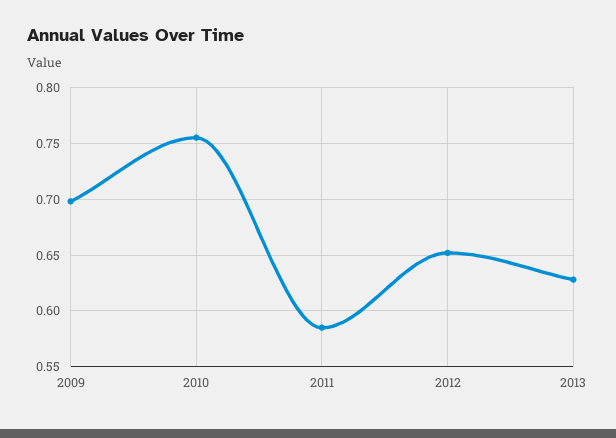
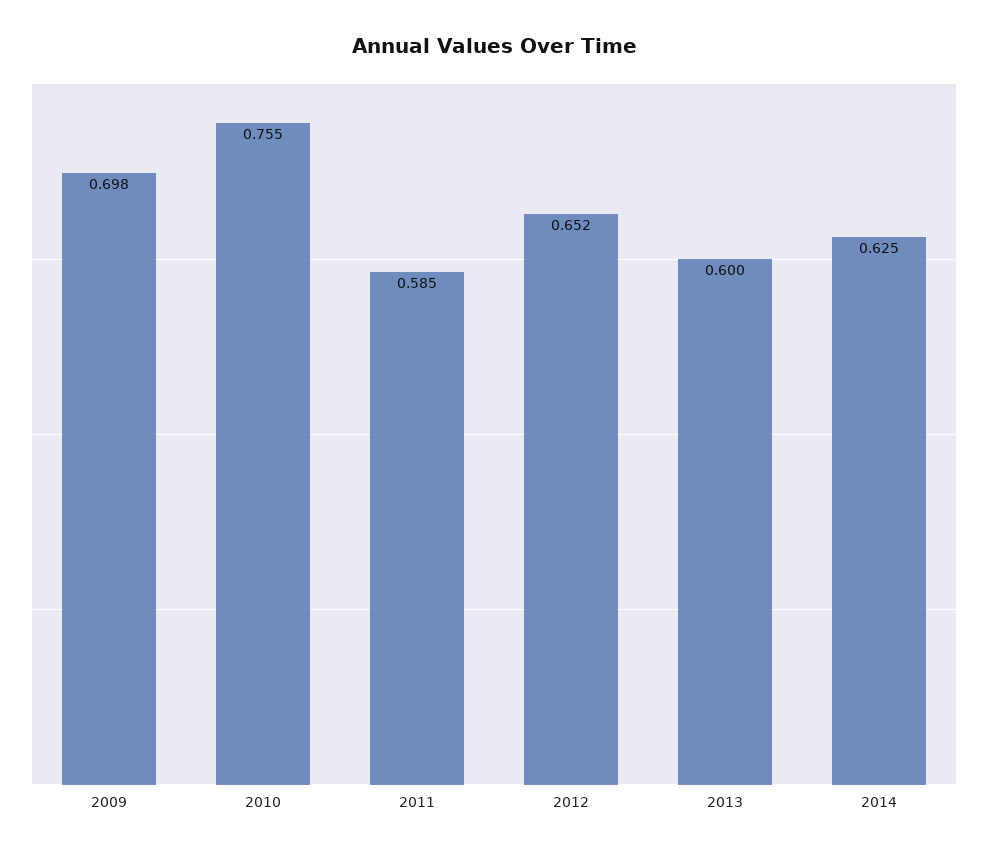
2013: 0.63 -> 0.6
2014: none -> 0.625

